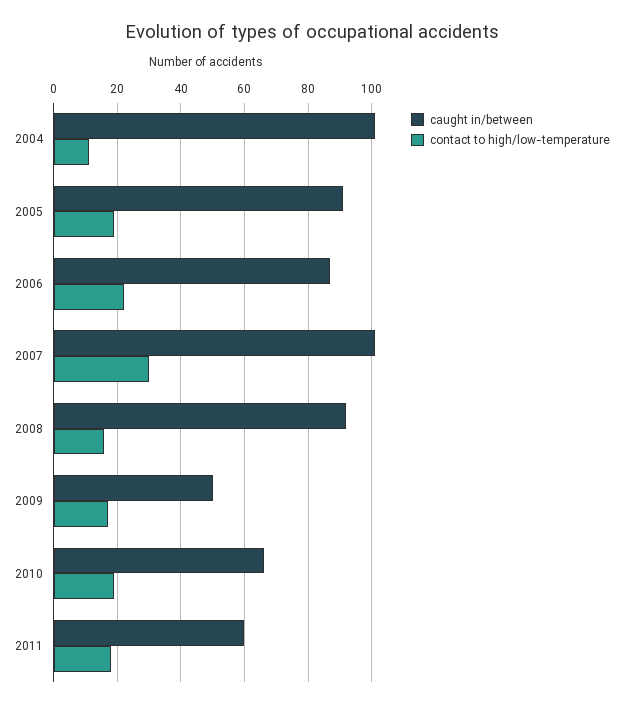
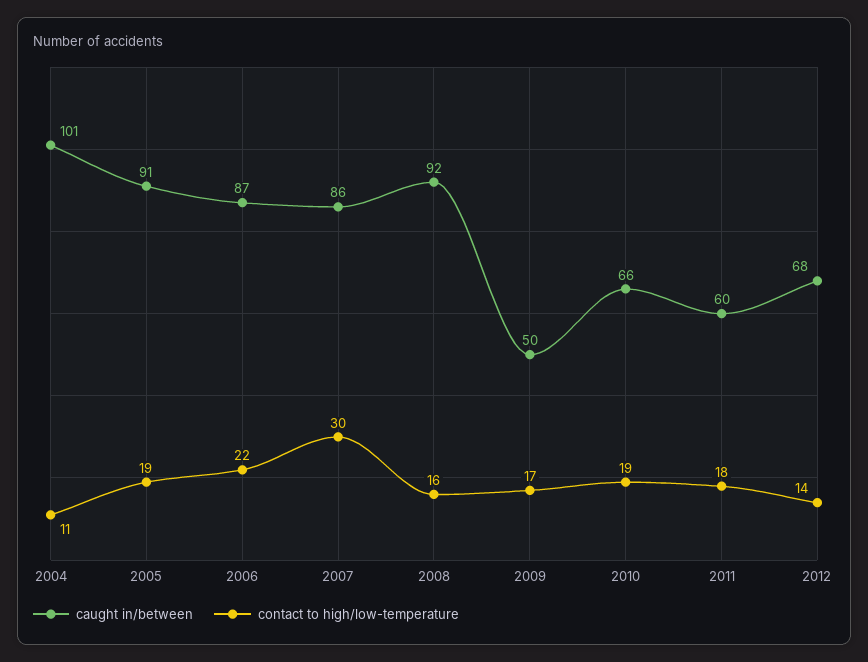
caught in/between, 2007: 100 -> 86
caught in/between, 2012: none -> 68
contact to high/low-temperature, 2012: none -> 14

